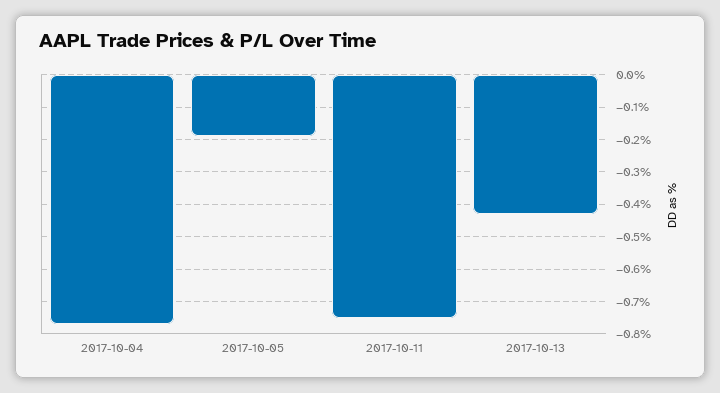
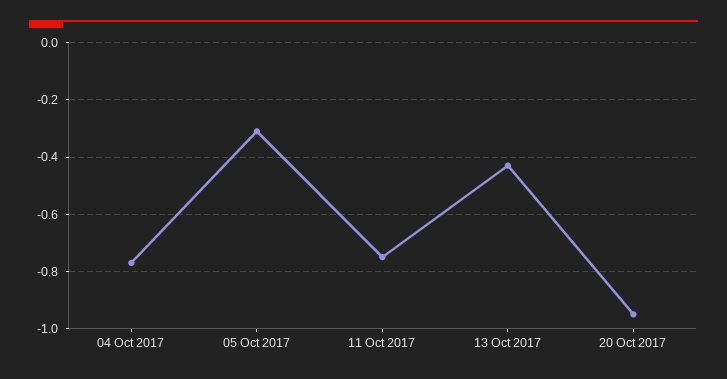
2017-10-05: -0.2 -> -0.3
20 Oct 2017: none -> -0.95

